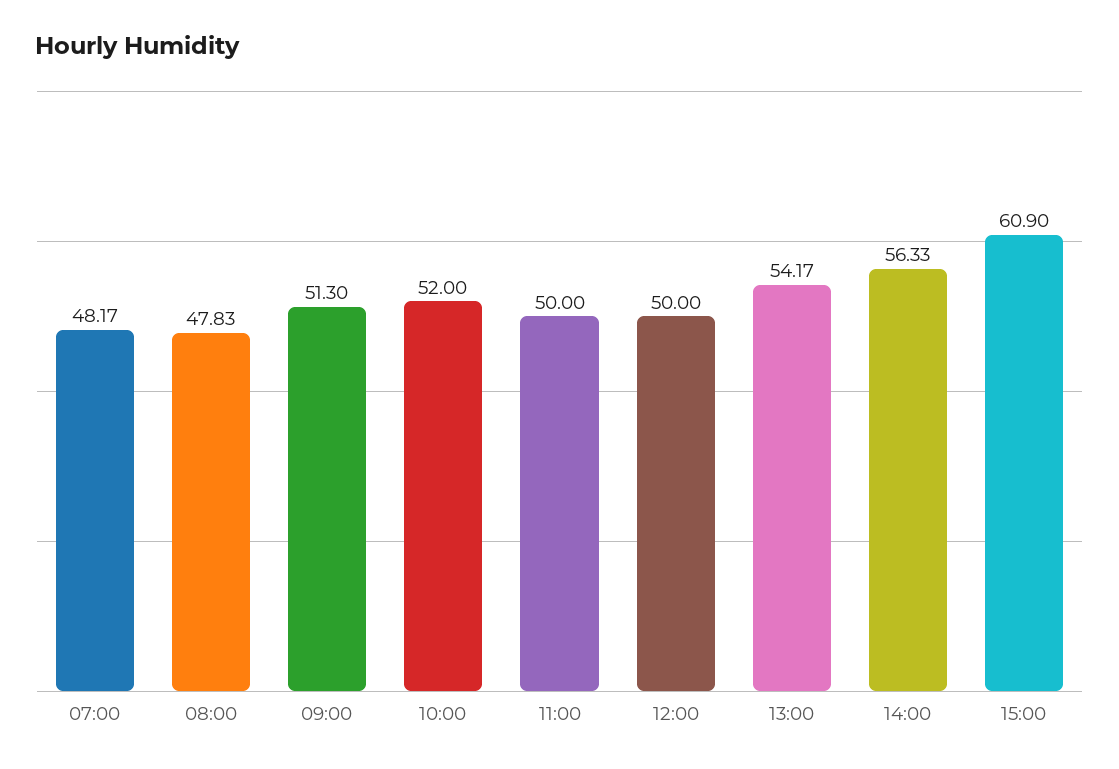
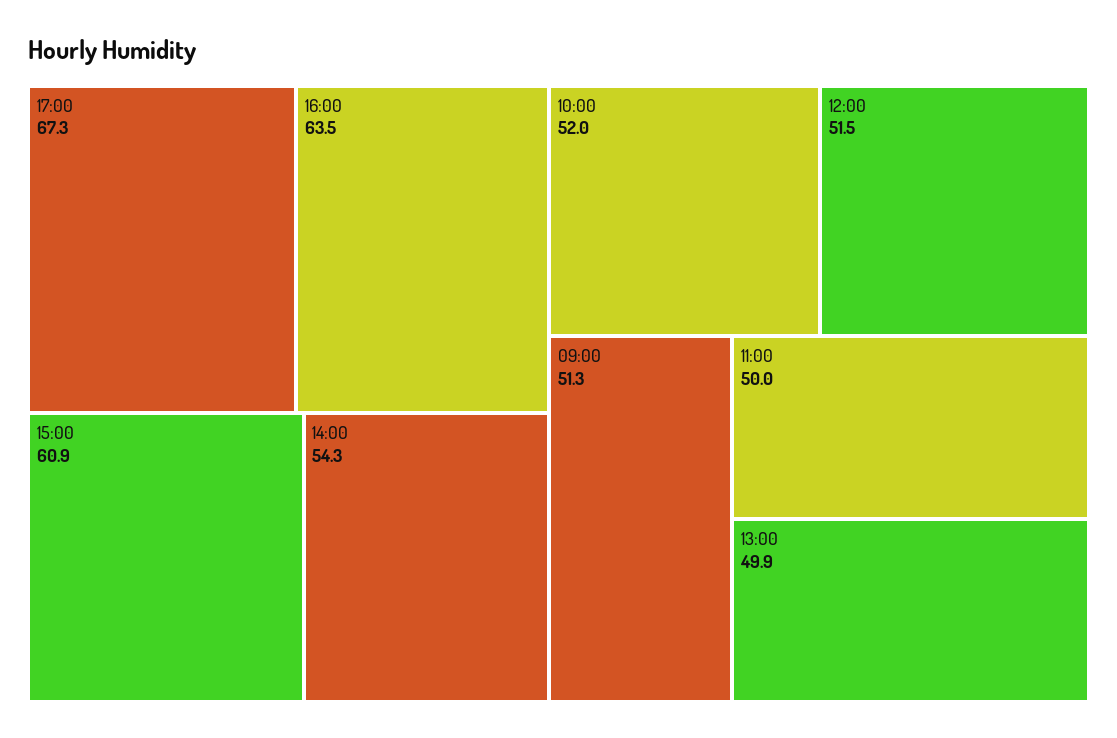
07:00: 48.17 -> none
08:00: 47.83 -> none
12:00: 50 -> 51.5
13:00: 54.17 -> 49.9
14:00: 56.33 -> 54.3
17:00: none -> 67.3
16:00: none -> 63.5

